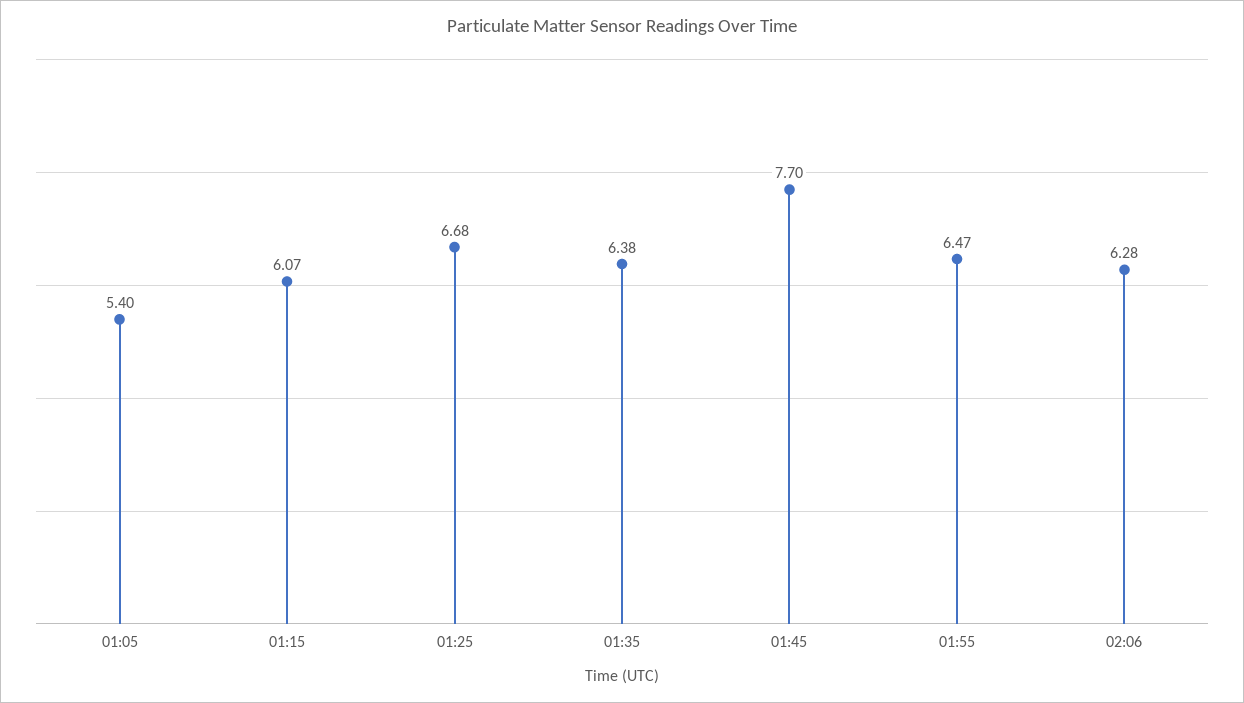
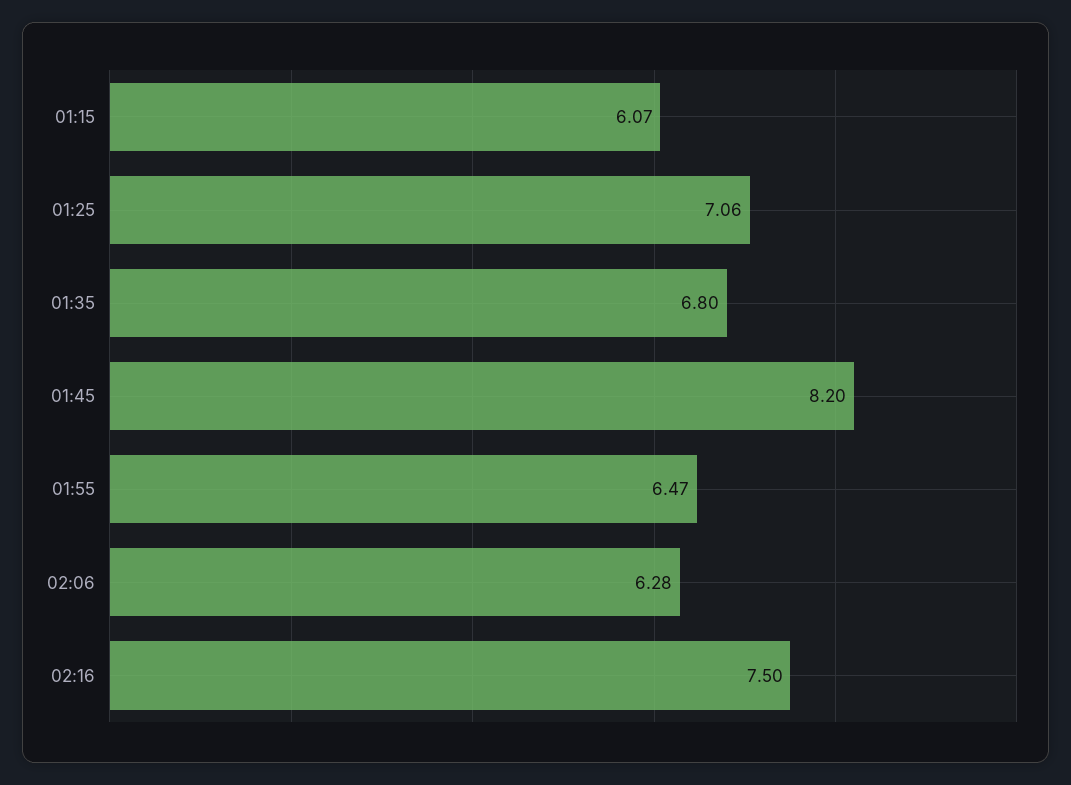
01:05: 5.4 -> none
01:25: 6.68 -> 7.06
01:35: 6.38 -> 6.8
01:45: 7.7 -> 8.2
02:16: none -> 7.5

